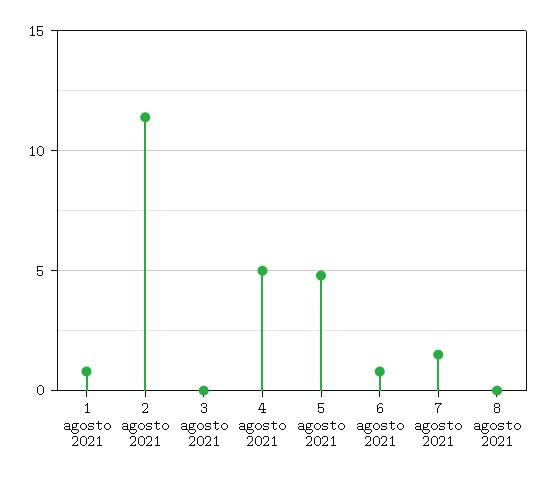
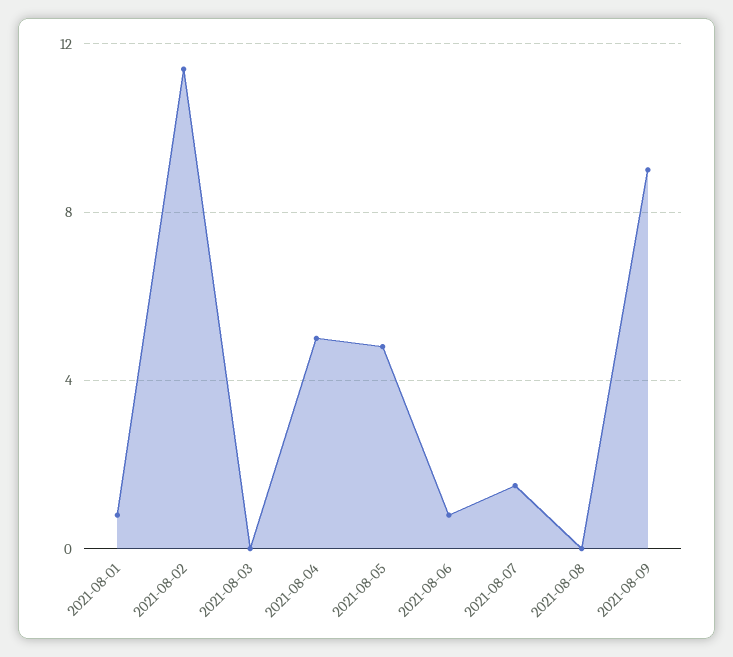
2021-08-09: none -> 9

